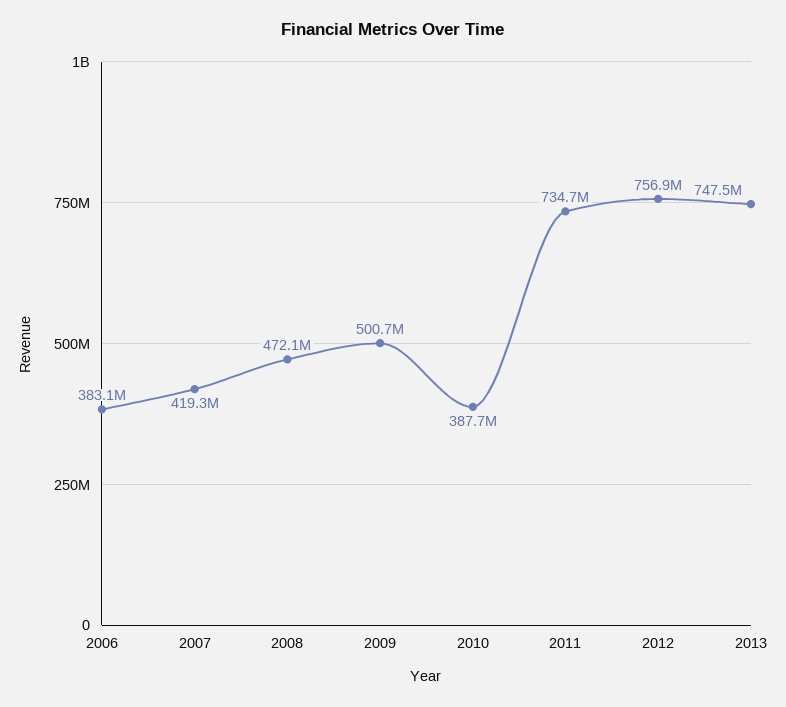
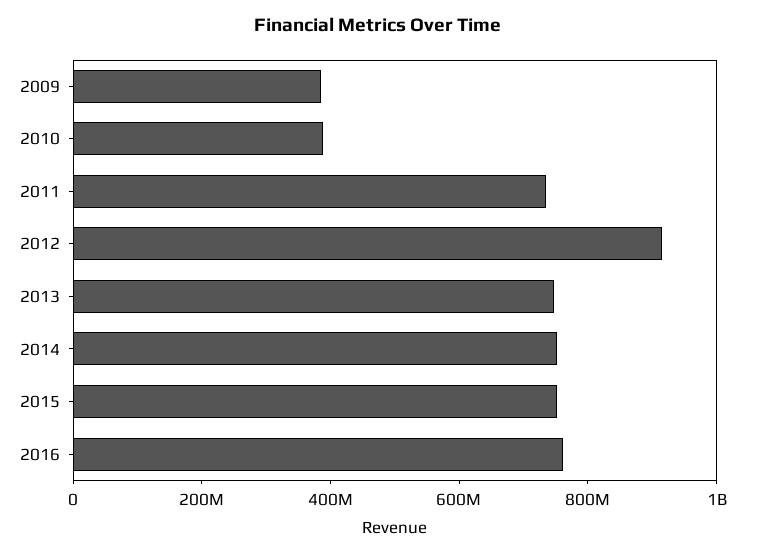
2006: 383100000 -> none
2007: 419300000 -> none
2008: 472100000 -> none
2009: 500700000 -> 400000000
2012: 756900000 -> 900000000
2014: none -> 750000000
2015: none -> 750000000
2016: none -> 750000000

